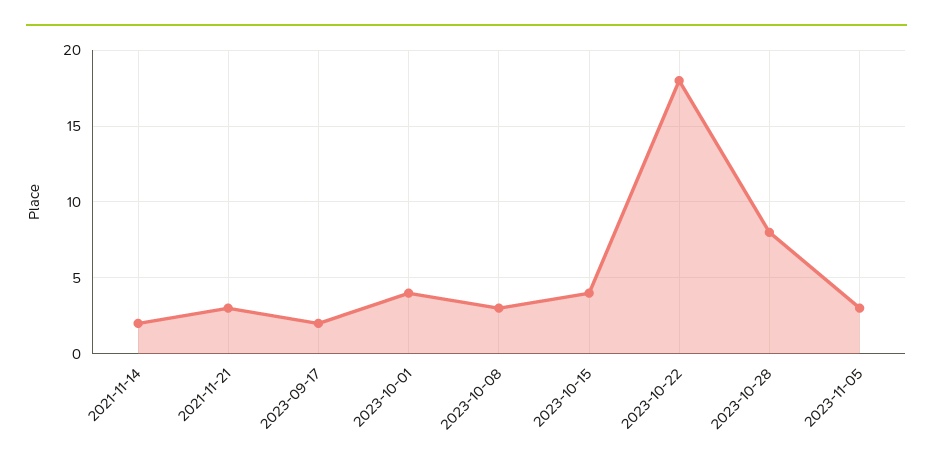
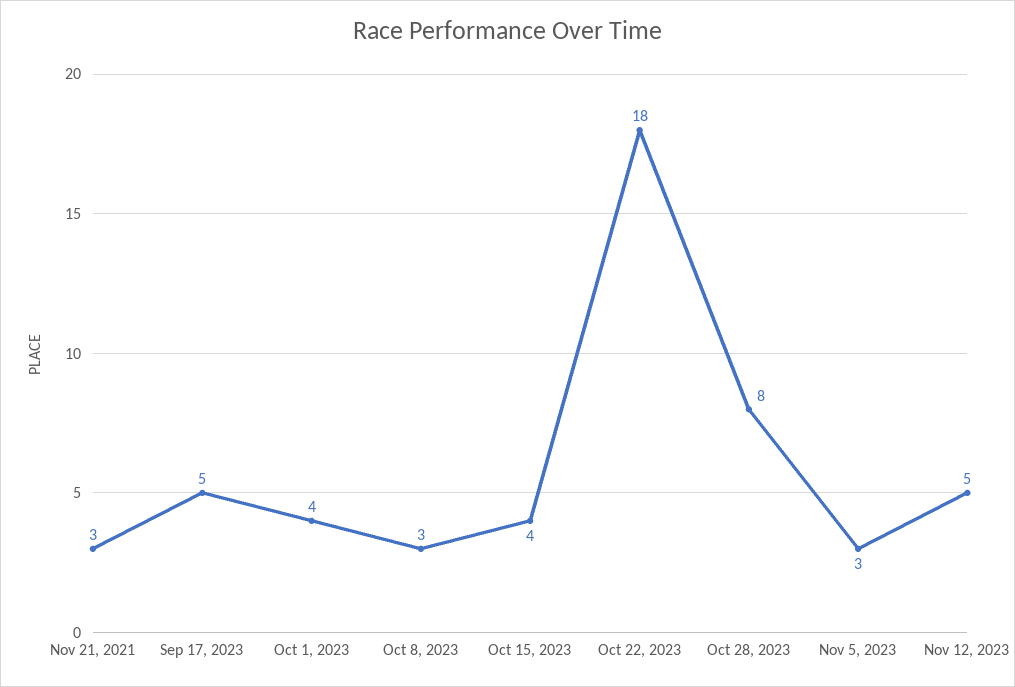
2021-11-14: 2 -> none
2023-09-17: 2 -> 5
Nov 12, 2023: none -> 5

